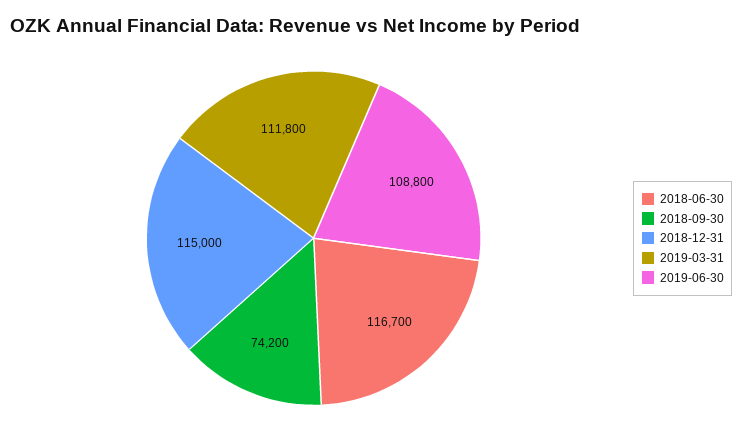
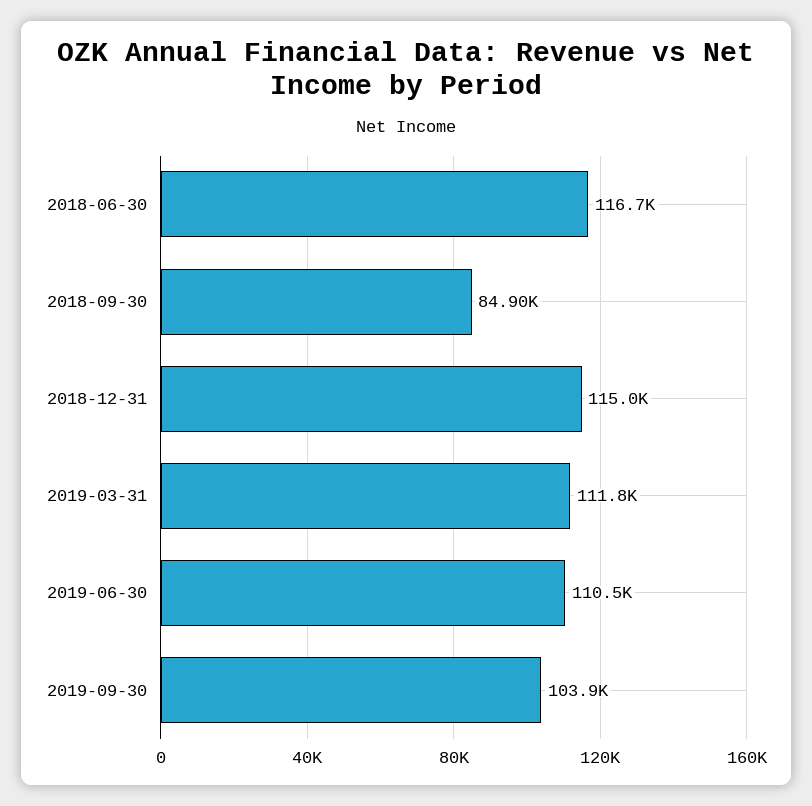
2018-09-30: 74200 -> 84900
2019-06-30: 108800 -> 110500
2019-09-30: none -> 103900

